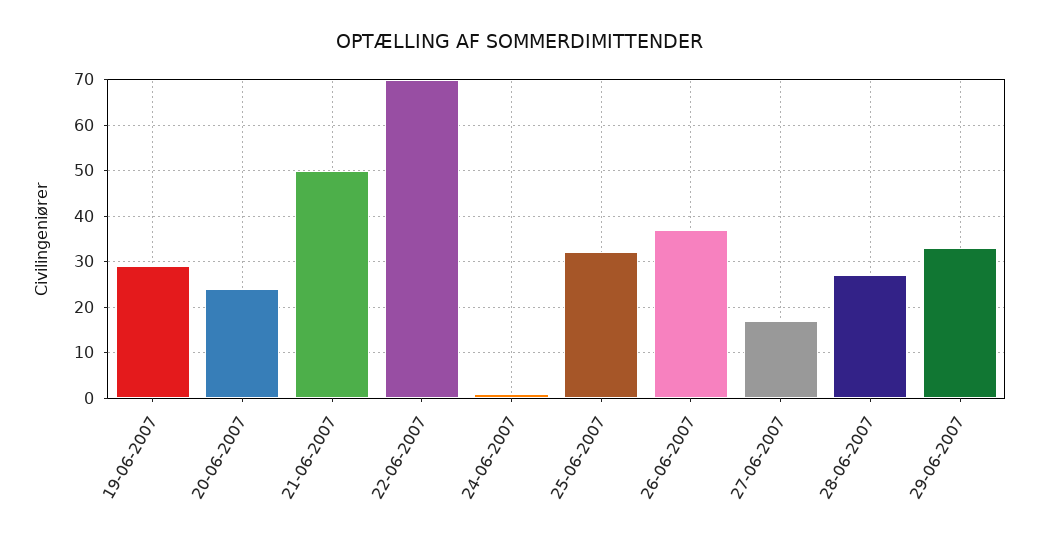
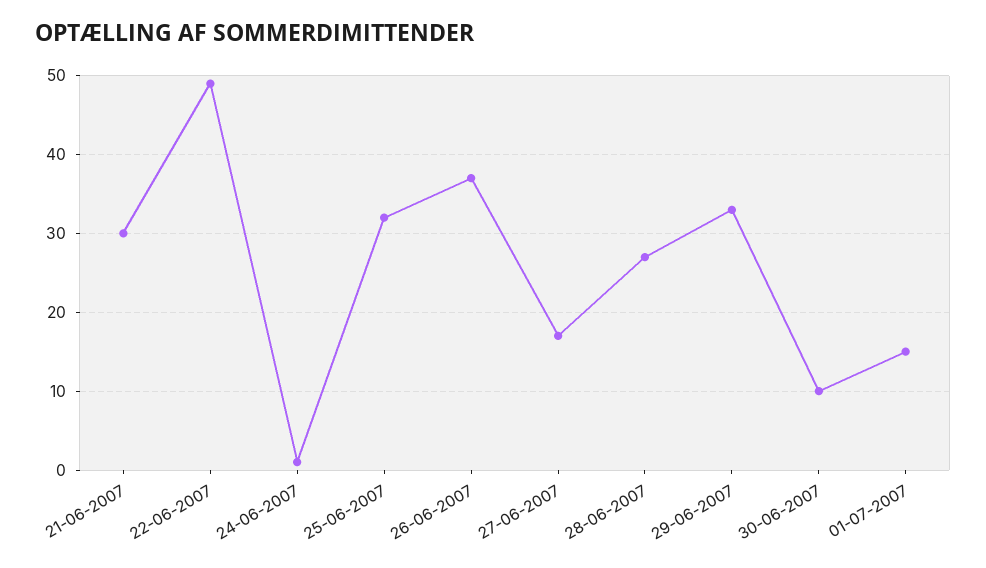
19-06-2007: 30 -> none
20-06-2007: 25 -> none
21-06-2007: 50 -> 30
22-06-2007: 70 -> 49
30-06-2007: none -> 10
01-07-2007: none -> 15

